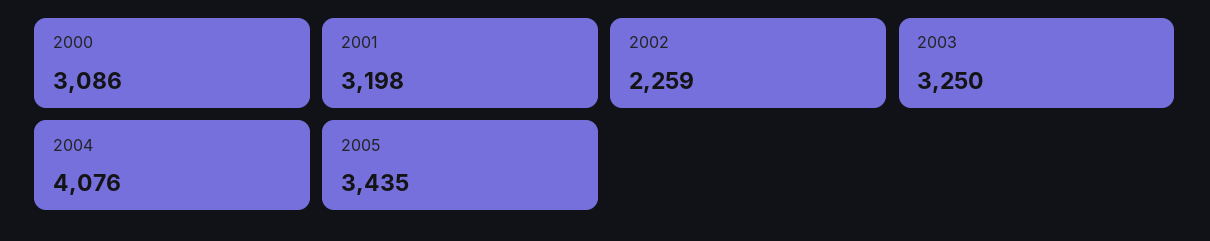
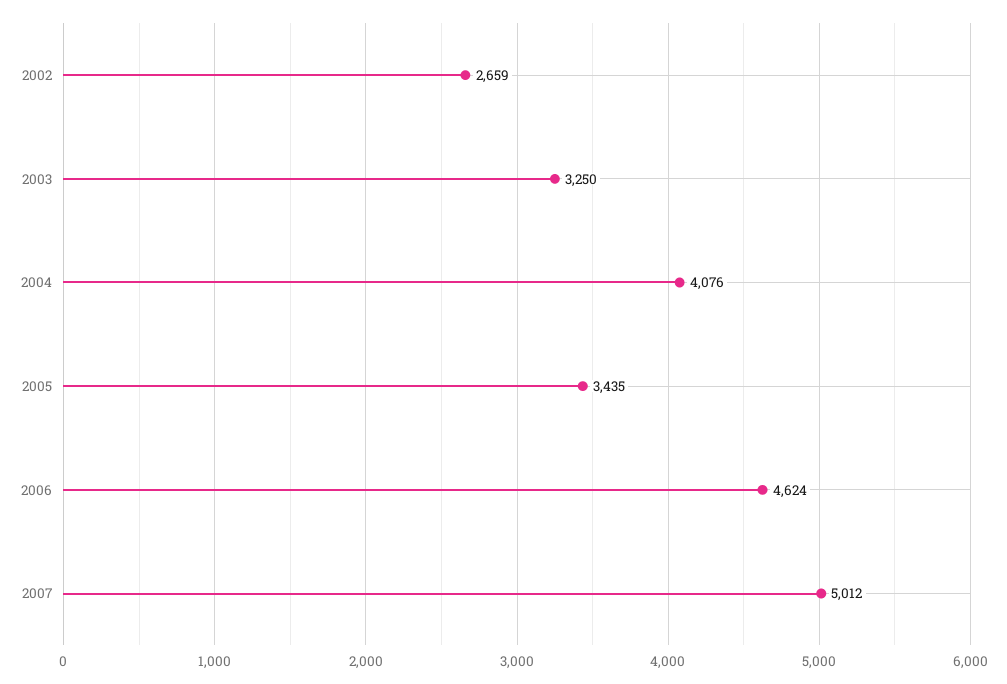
2000: 3086 -> none
2001: 3198 -> none
2002: 2259 -> 2659
2006: none -> 4624
2007: none -> 5012

